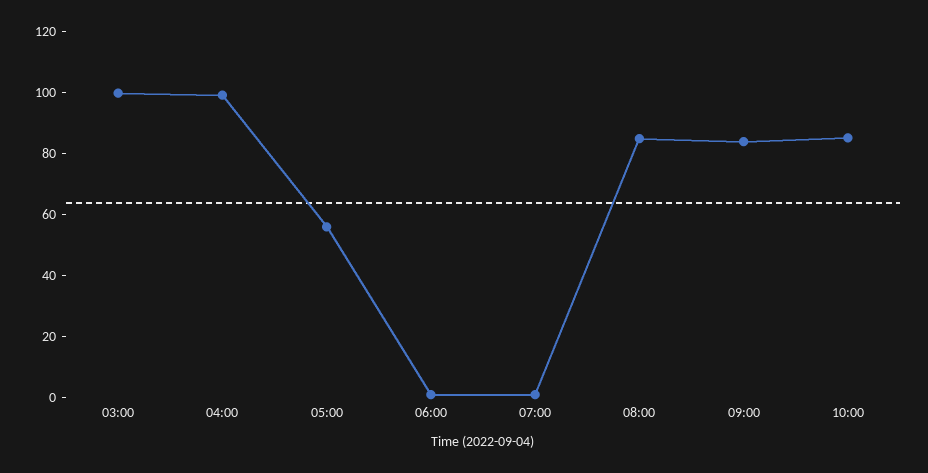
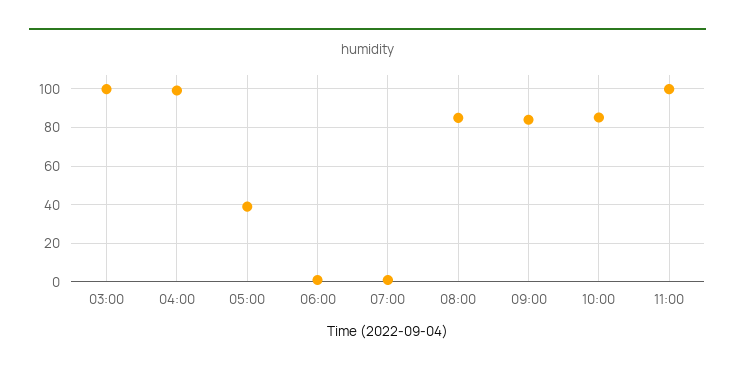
05:00: 55 -> 40
11:00: none -> 100

